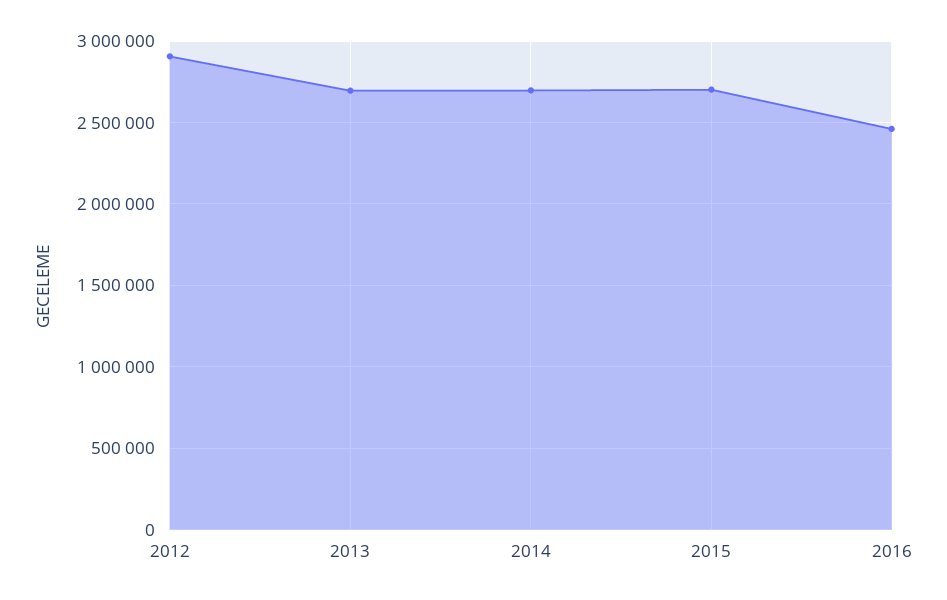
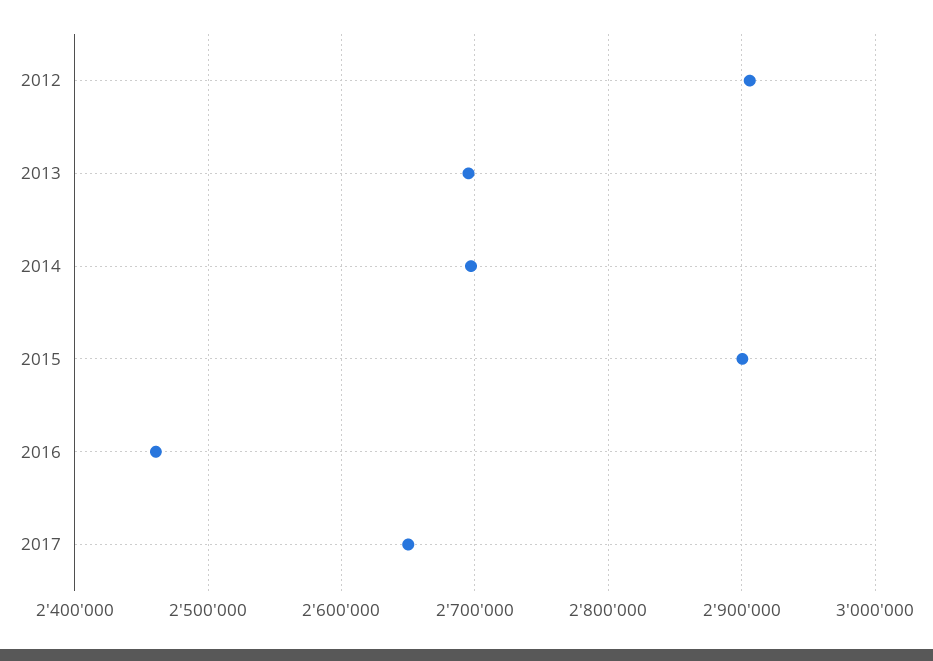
2015: 2700000 -> 2900000
2017: none -> 2650000

